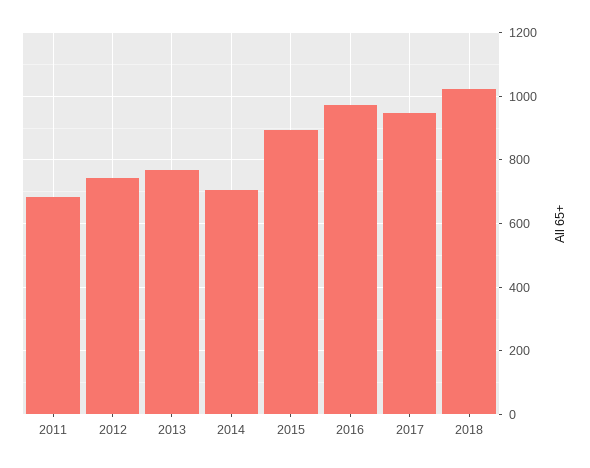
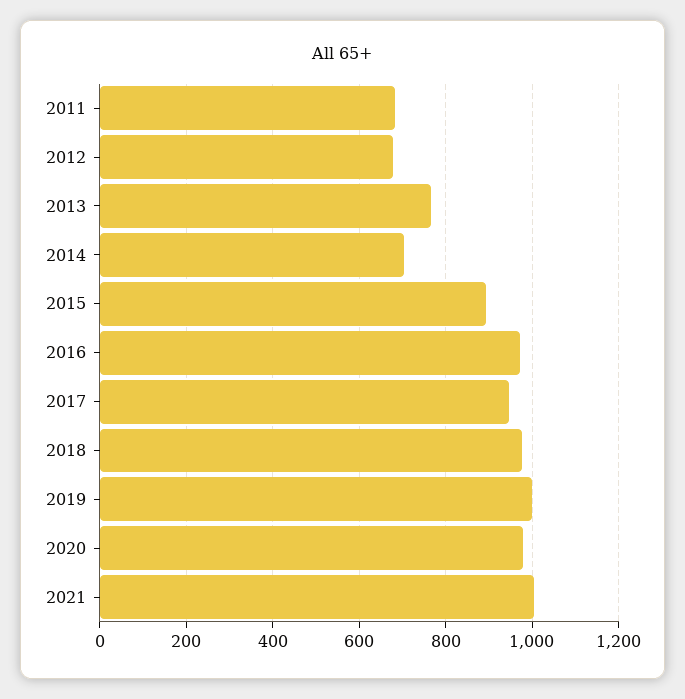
2012: 740 -> 680
2018: 1020 -> 980
2019: none -> 1000
2020: none -> 980
2021: none -> 1000

